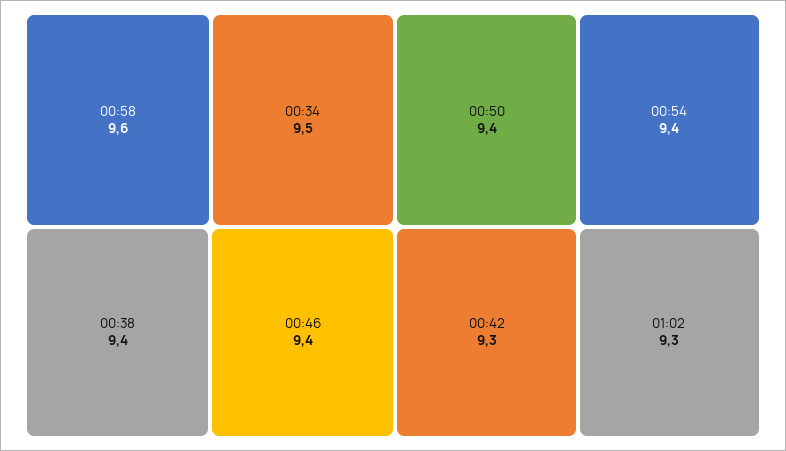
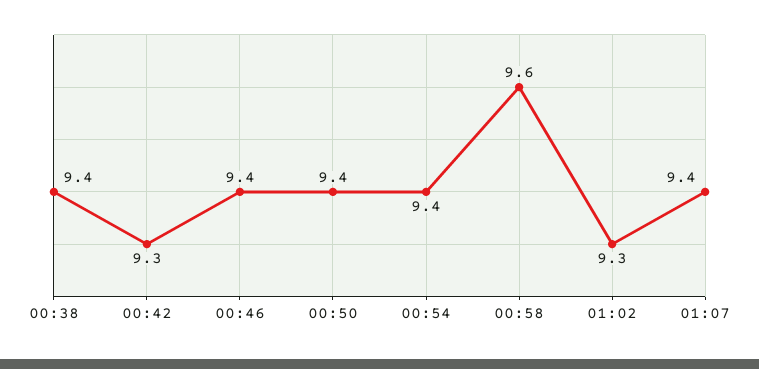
00:34: 9.5 -> none
01:07: none -> 9.4

